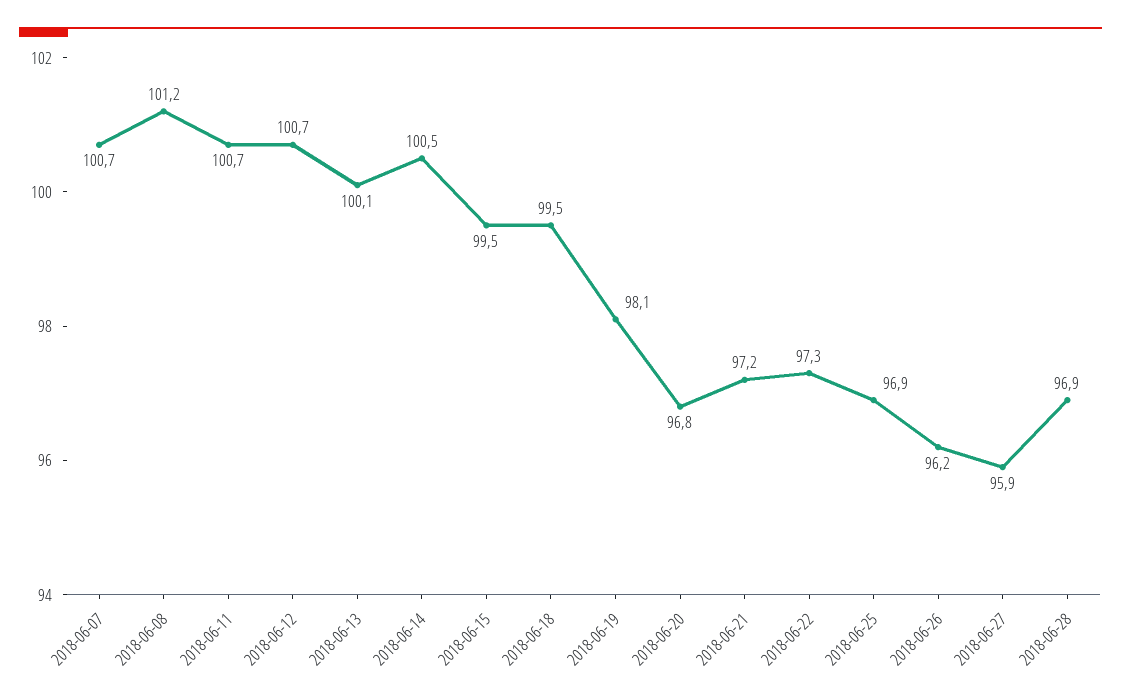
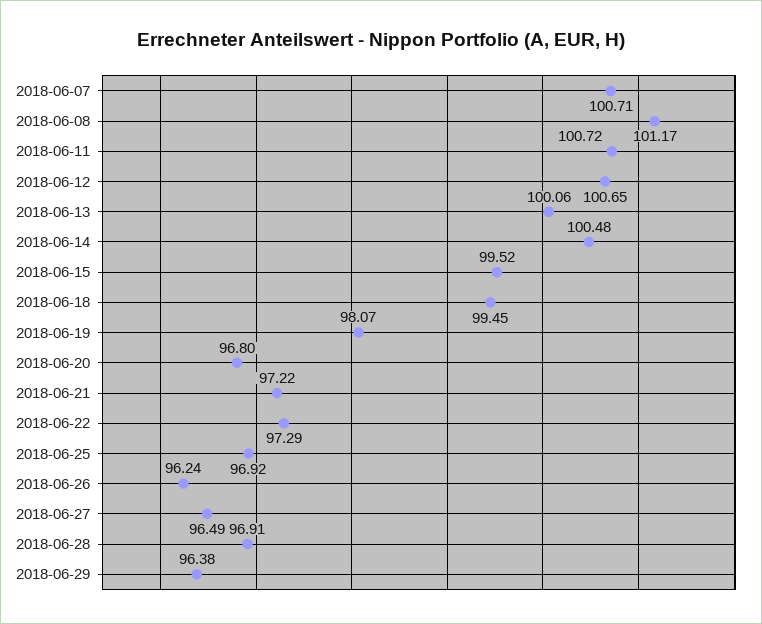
2018-06-27: 95.9 -> 96.49
2018-06-29: none -> 96.38

